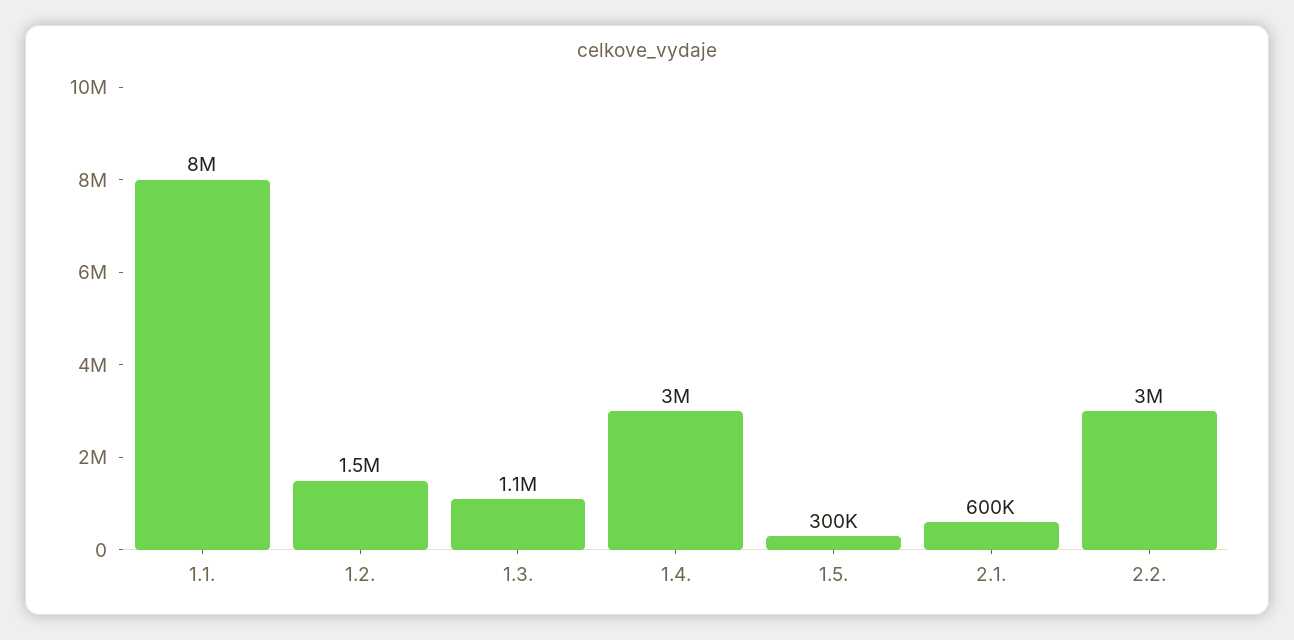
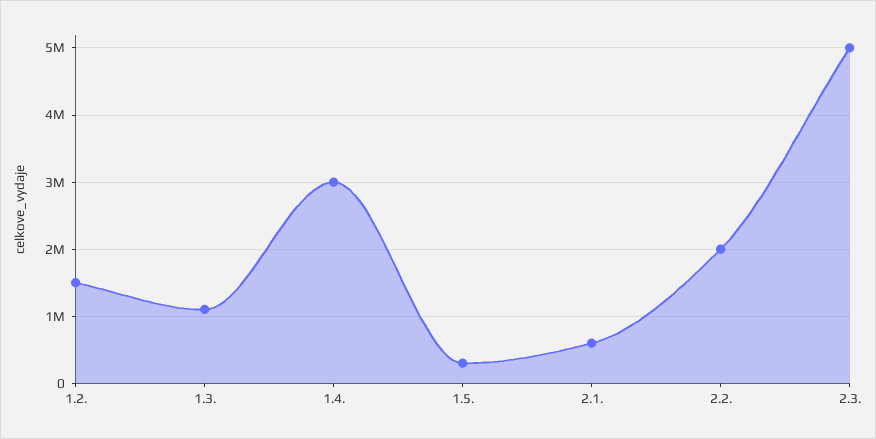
1.1.: 8000000 -> none
2.2.: 3000000 -> 2000000
2.3.: none -> 5000000

